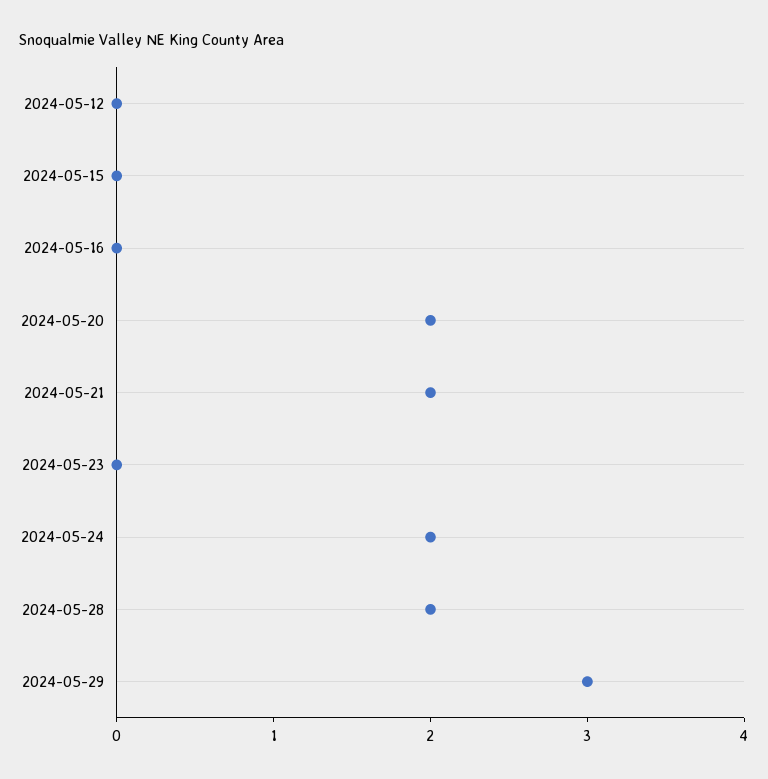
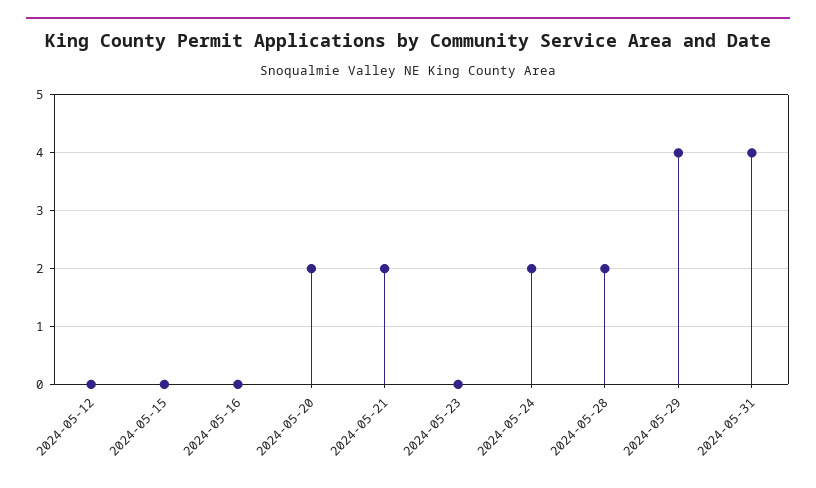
2024-05-29: 3 -> 4
2024-05-31: none -> 4

